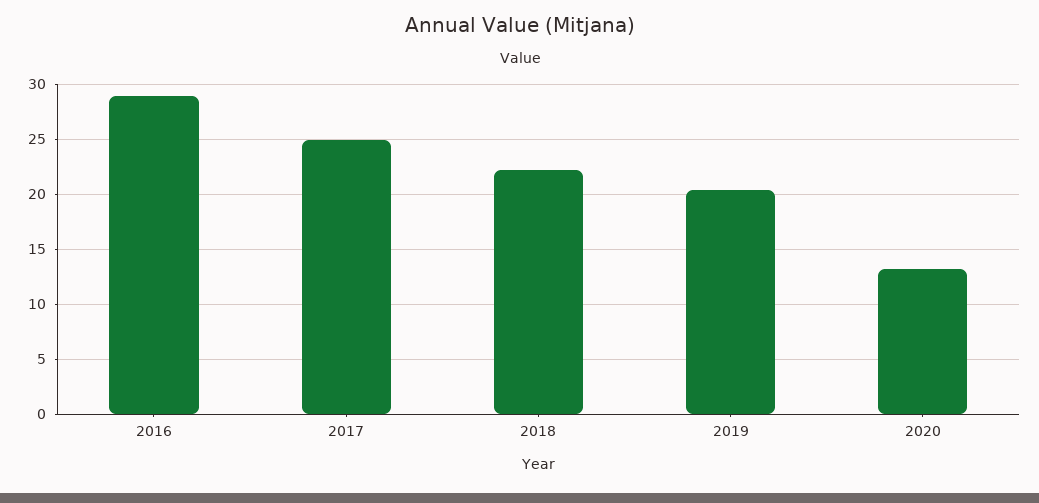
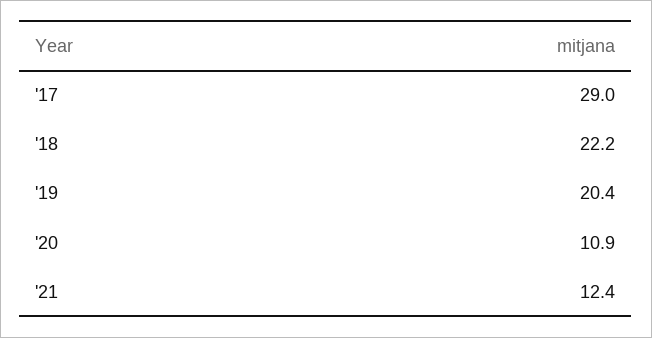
2016: 29 -> none
2017: 25 -> 29
2020: 13 -> 10.9
'21: none -> 12.4

